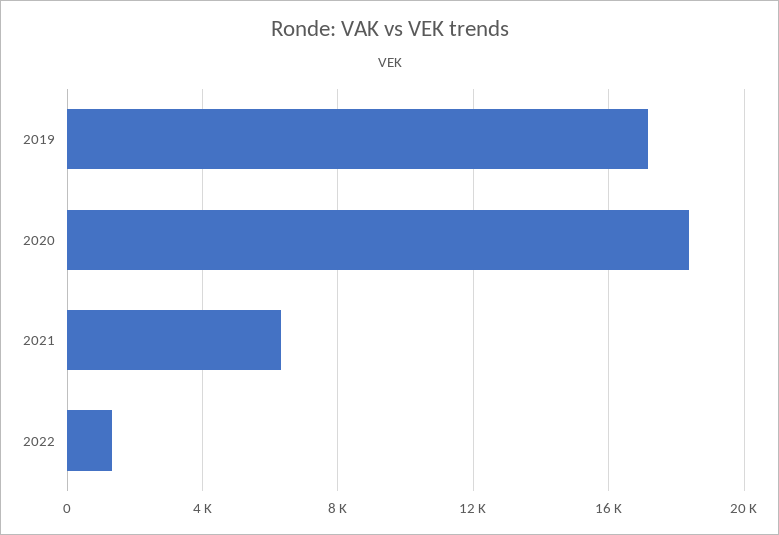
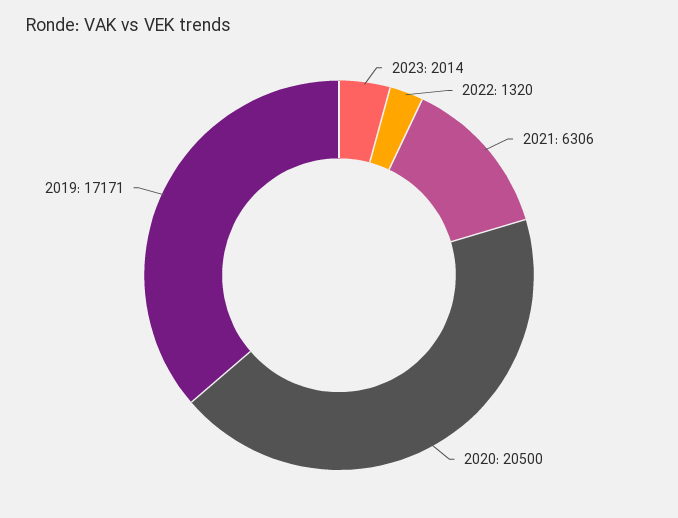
2020: 18500 -> 20500
2023: none -> 2014

